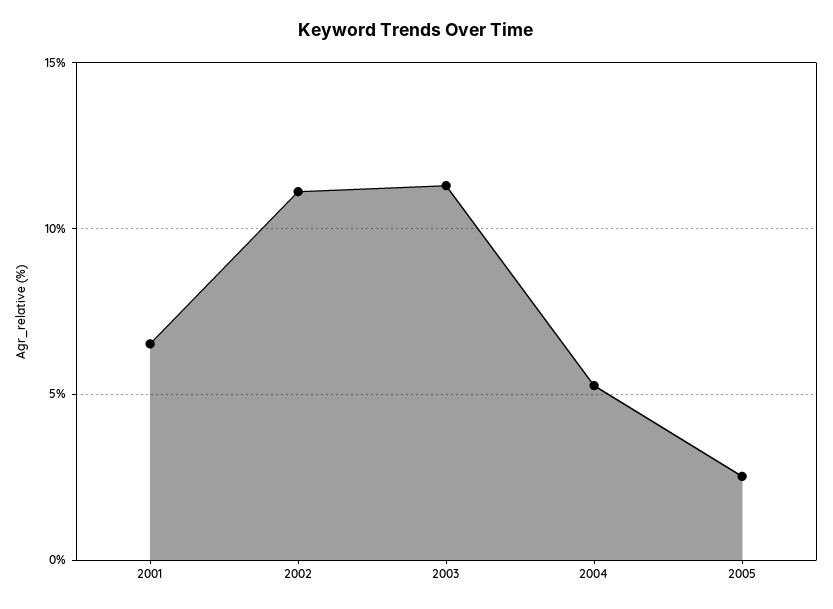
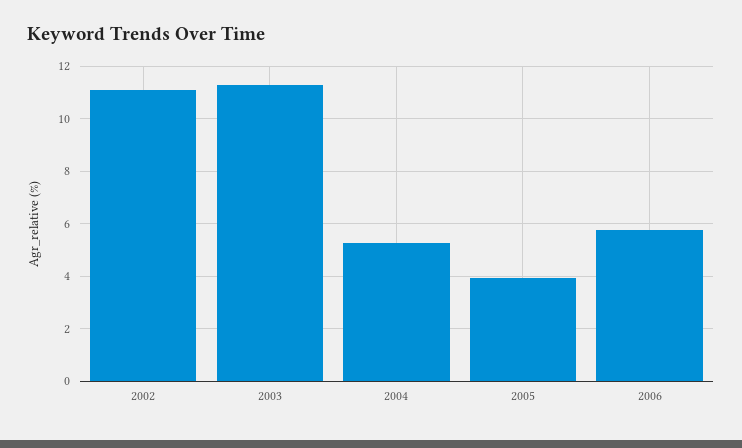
2001: 6.5 -> none
2005: 2.5 -> 4
2006: none -> 5.75

